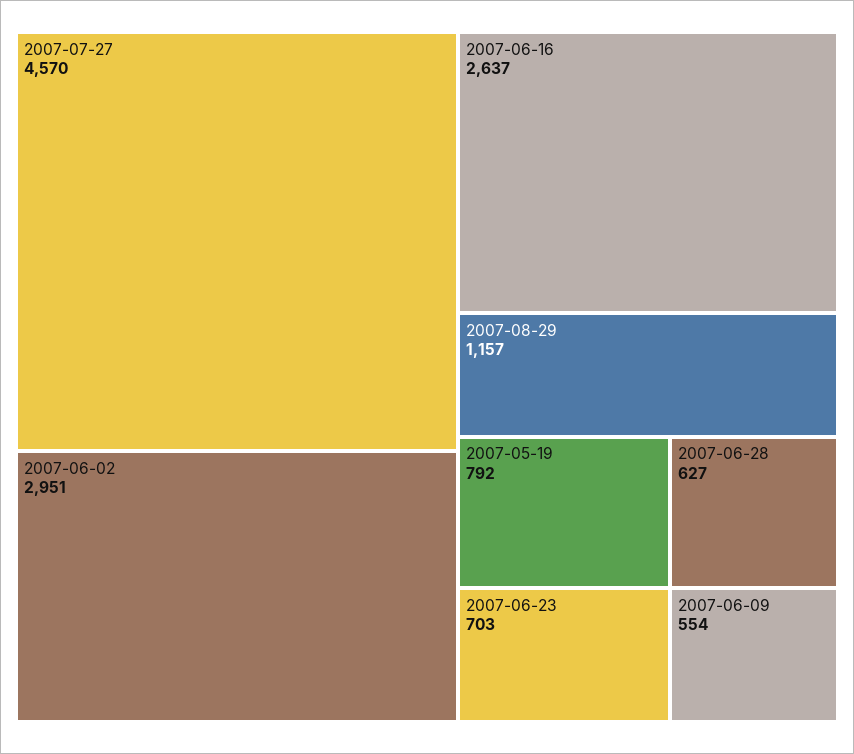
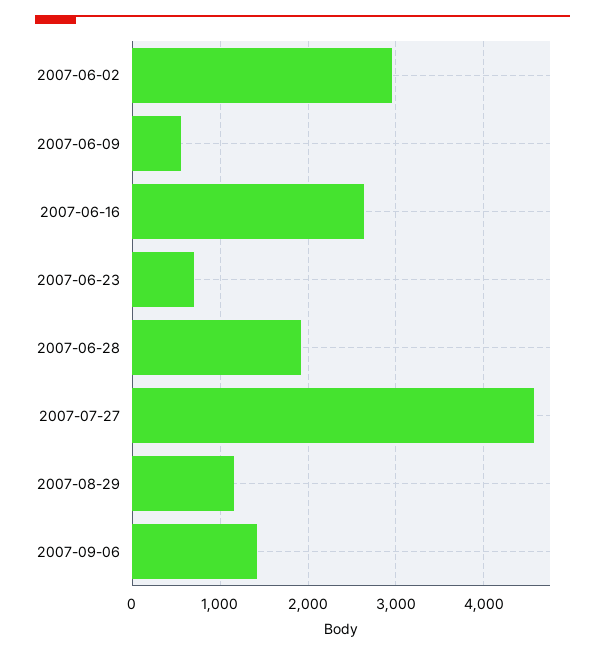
2007-05-19: 792 -> none
2007-06-28: 627 -> 1900
2007-09-06: none -> 1400

